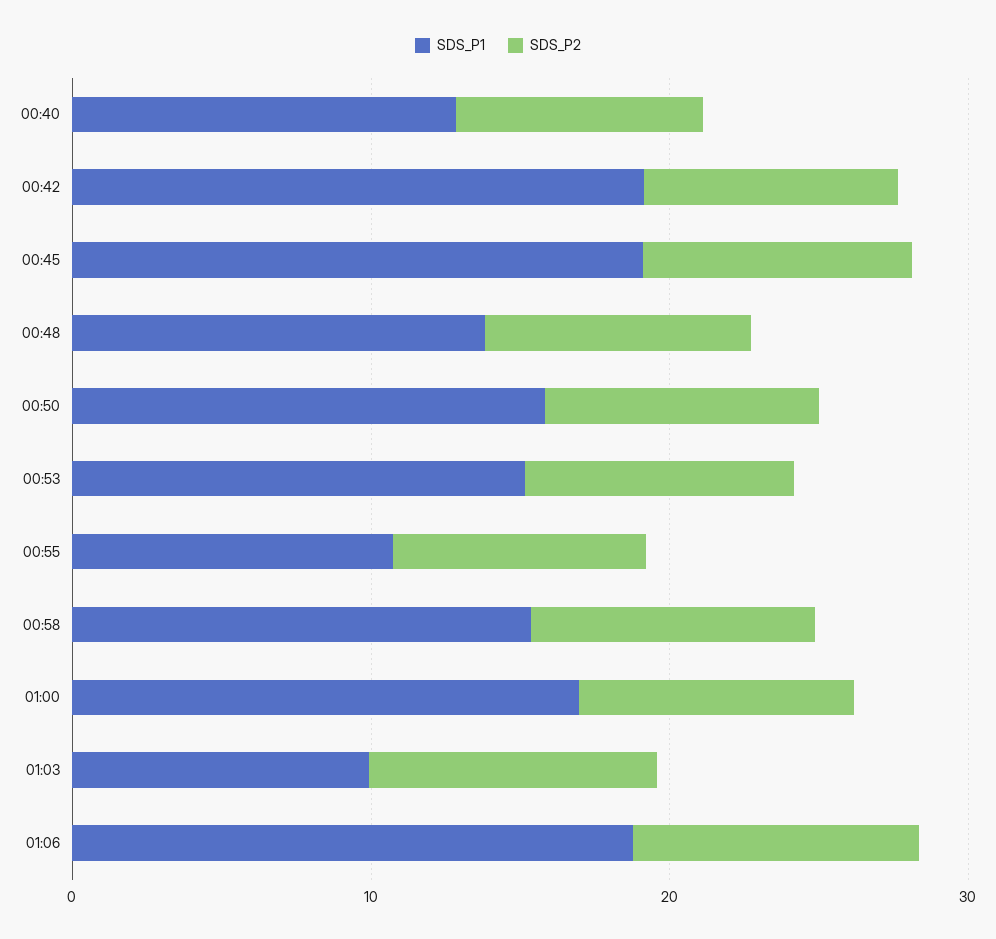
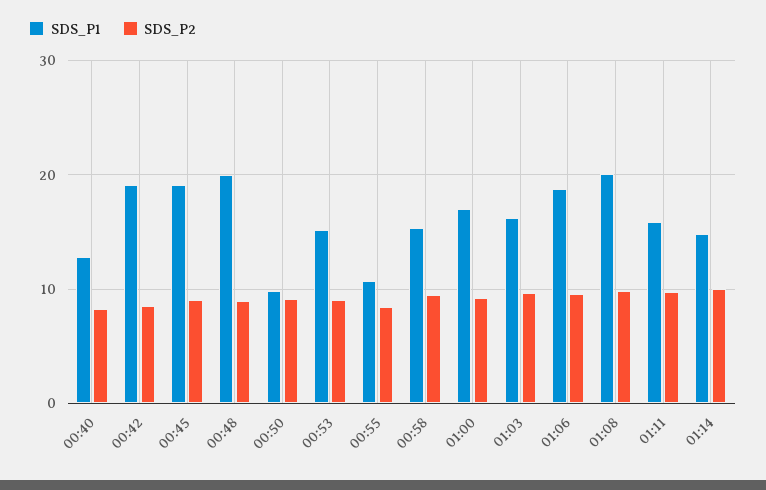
SDS_P1, 00:48: 14 -> 20
SDS_P1, 00:50: 16 -> 10
SDS_P1, 01:03: 10 -> 16
SDS_P1, 01:08: none -> 20
SDS_P2, 01:08: none -> 10
SDS_P1, 01:11: none -> 16
SDS_P2, 01:11: none -> 10
SDS_P1, 01:14: none -> 15
SDS_P2, 01:14: none -> 10

